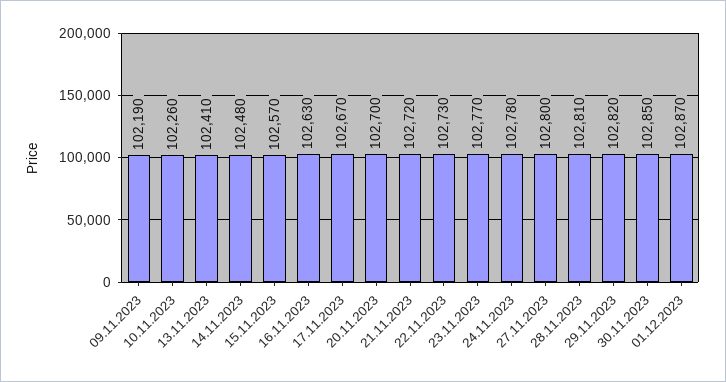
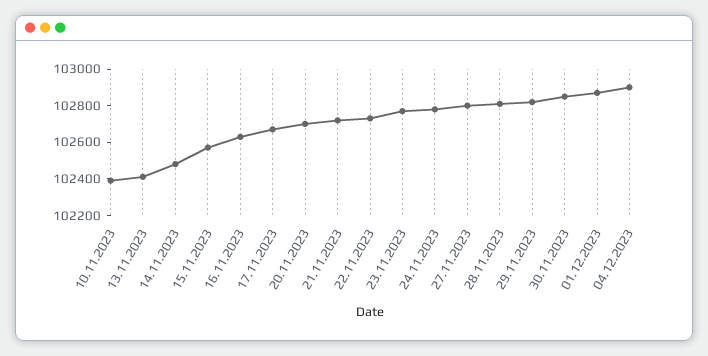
09.11.2023: 102190 -> none
10.11.2023: 102260 -> 102400
04.12.2023: none -> 102900

